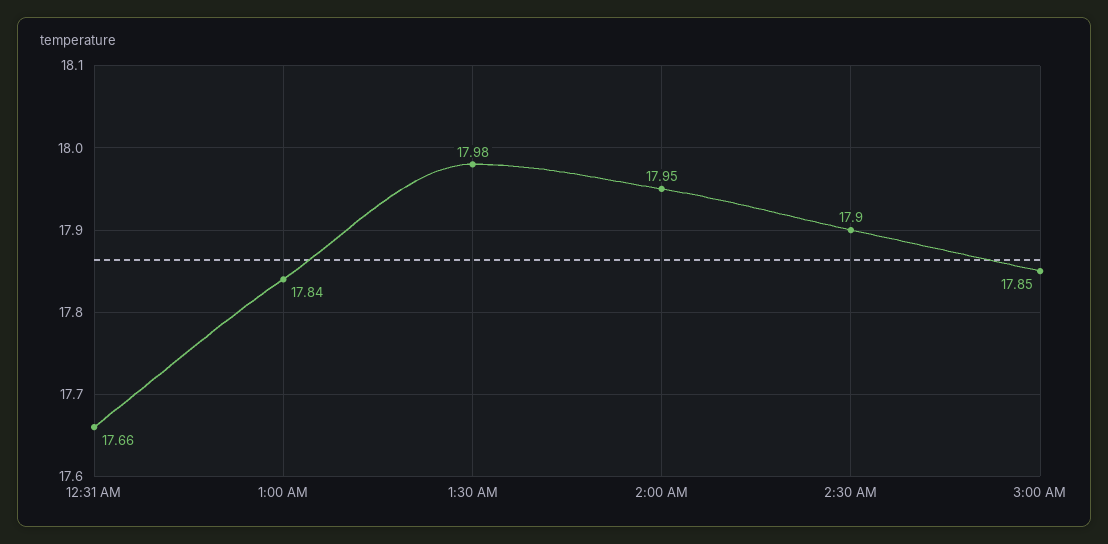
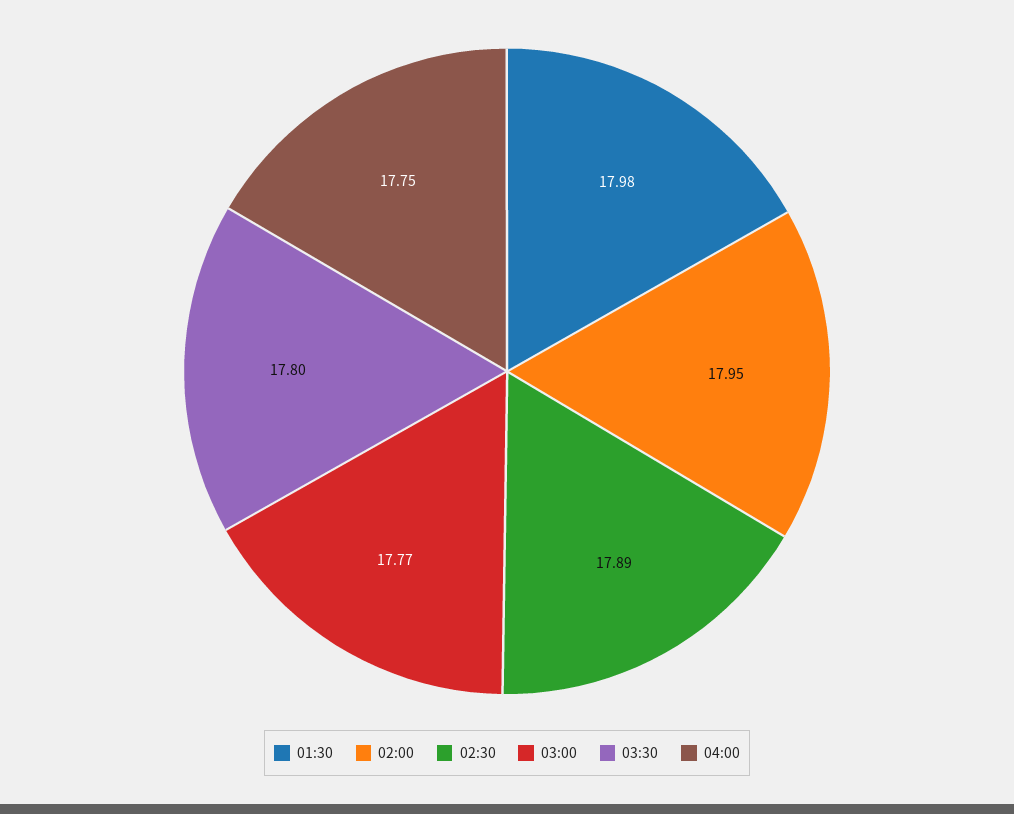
12:31 AM: 17.66 -> none
1:00 AM: 17.84 -> none
2:30 AM: 17.9 -> 17.89
3:00 AM: 17.85 -> 17.77
03:30: none -> 17.8
04:00: none -> 17.75

